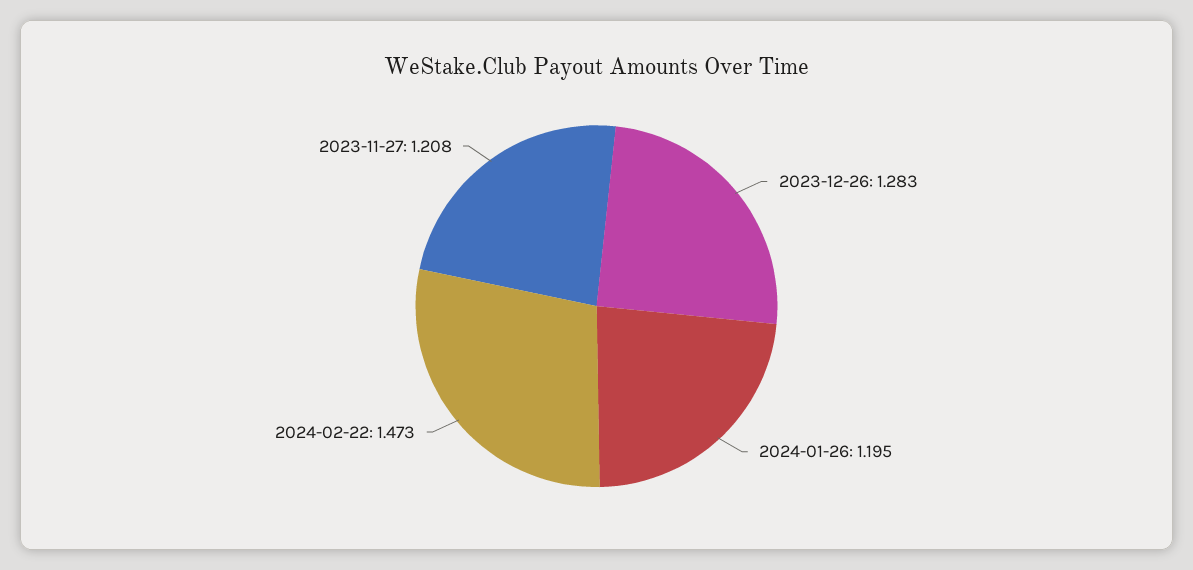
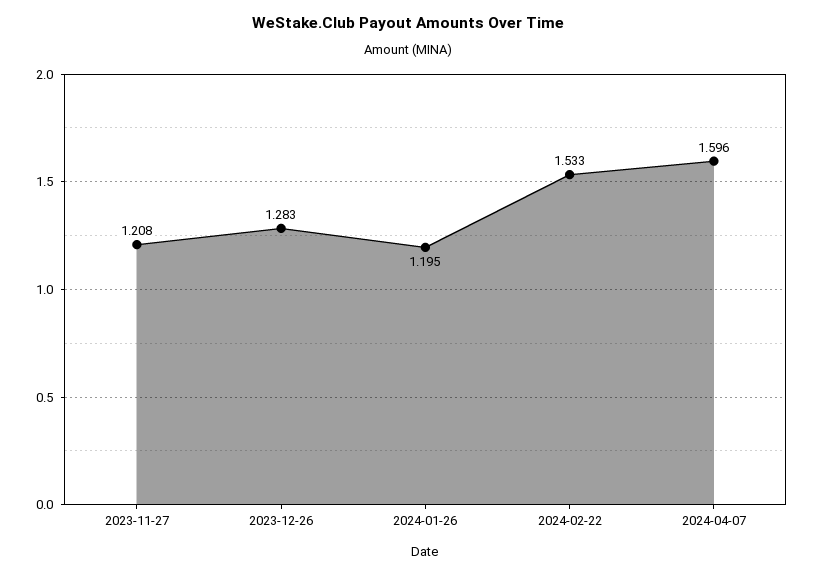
2024-02-22: 1.473 -> 1.533
2024-04-07: none -> 1.596

